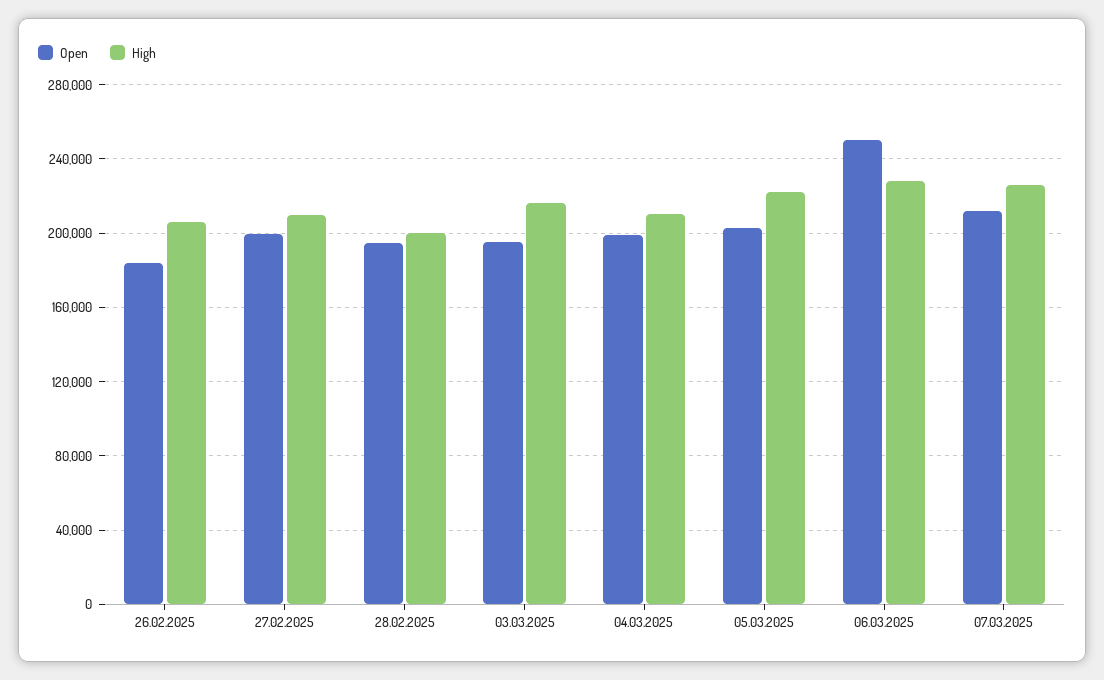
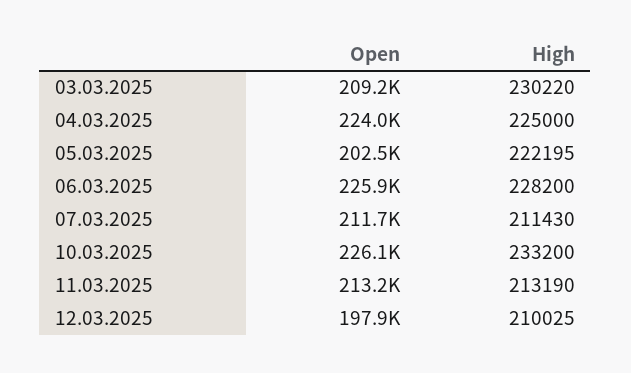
Open, 26.02.2025: 185000 -> none
High, 26.02.2025: 205000 -> none
Open, 27.02.2025: 200000 -> none
High, 27.02.2025: 210000 -> none
Open, 28.02.2025: 195000 -> none
High, 28.02.2025: 200000 -> none
Open, 03.03.2025: 195000 -> 209200
High, 03.03.2025: 215000 -> 230220
Open, 04.03.2025: 200000 -> 224000
High, 04.03.2025: 210000 -> 225000
Open, 06.03.2025: 250000 -> 225900
High, 07.03.2025: 225000 -> 211430
Open, 10.03.2025: none -> 226100
High, 10.03.2025: none -> 233200
Open, 11.03.2025: none -> 213200
High, 11.03.2025: none -> 213190
Open, 12.03.2025: none -> 197900
High, 12.03.2025: none -> 210025

